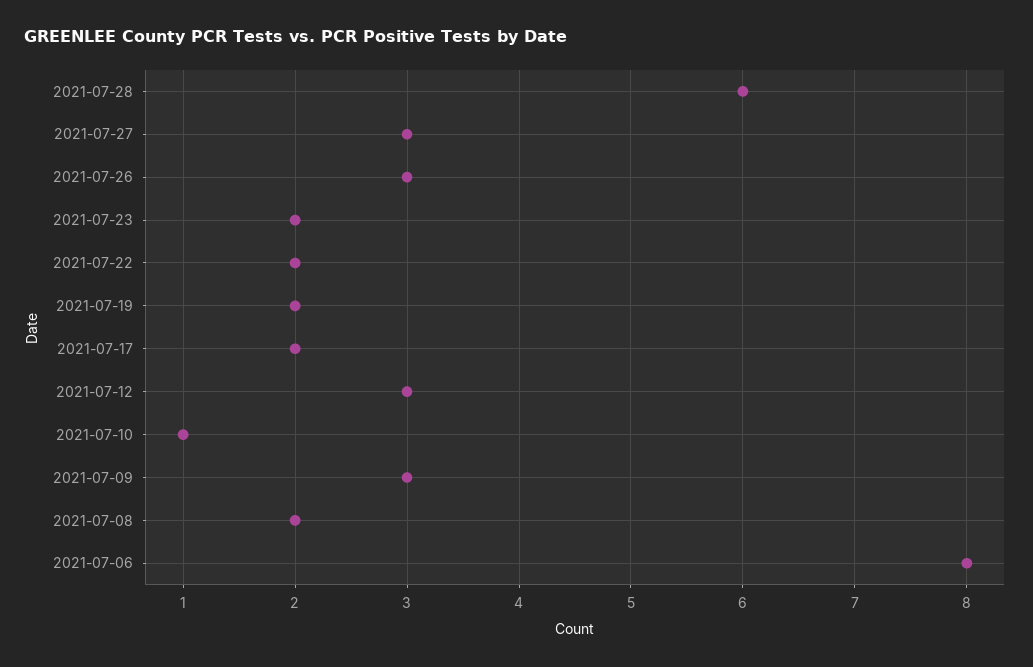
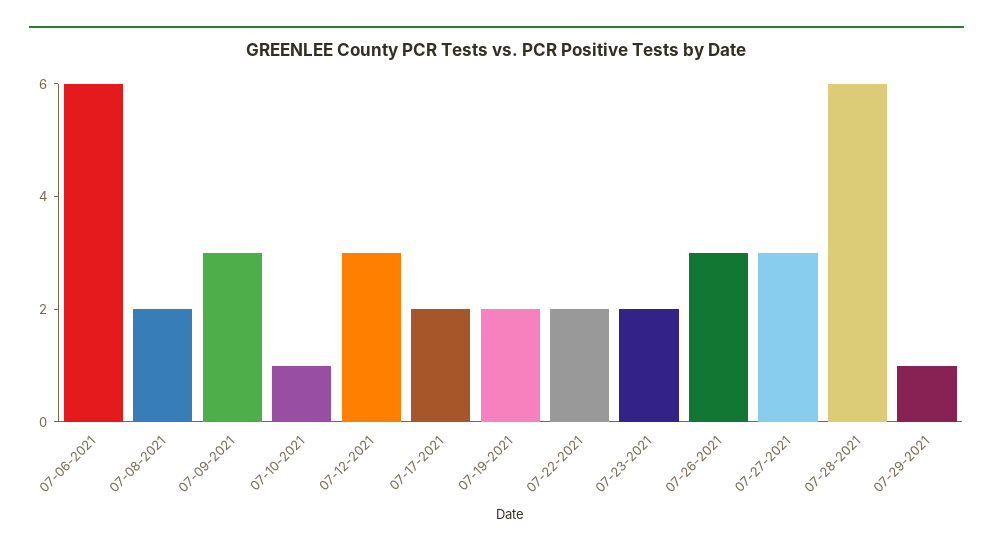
2021-07-06: 8 -> 6
07-29-2021: none -> 1

